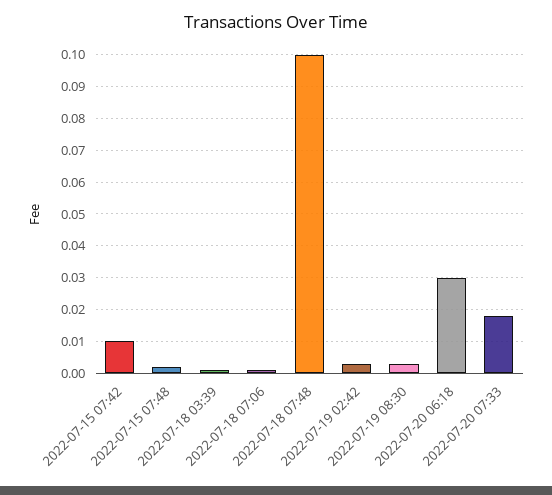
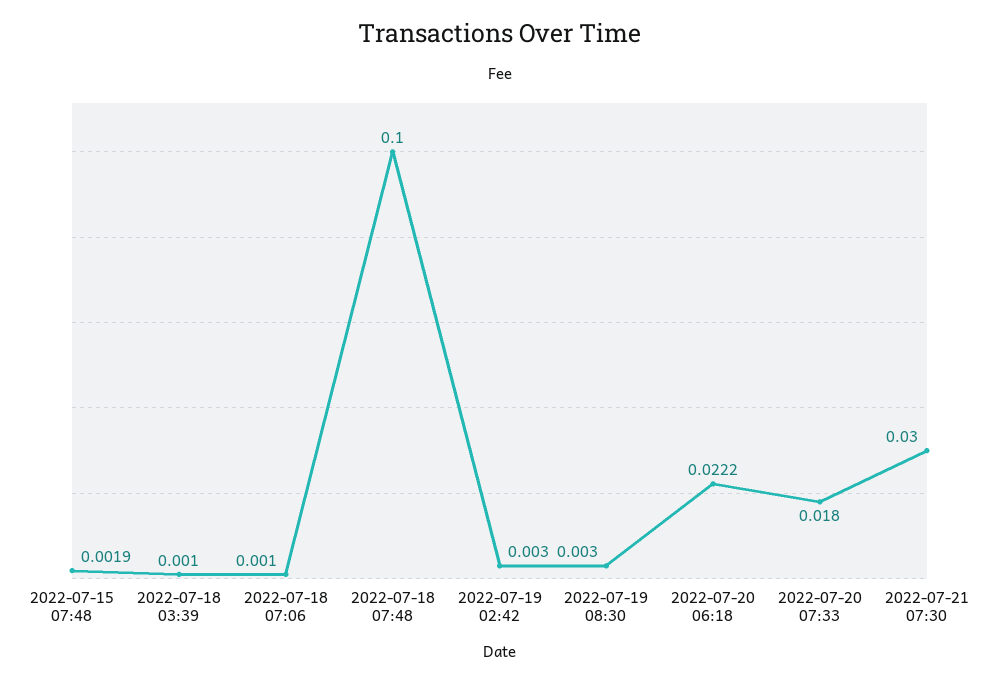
2022-07-15 07:42: 0.01 -> none
2022-07-20 06:18: 0.03 -> 0.0222
2022-07-21 07:30: none -> 0.03

